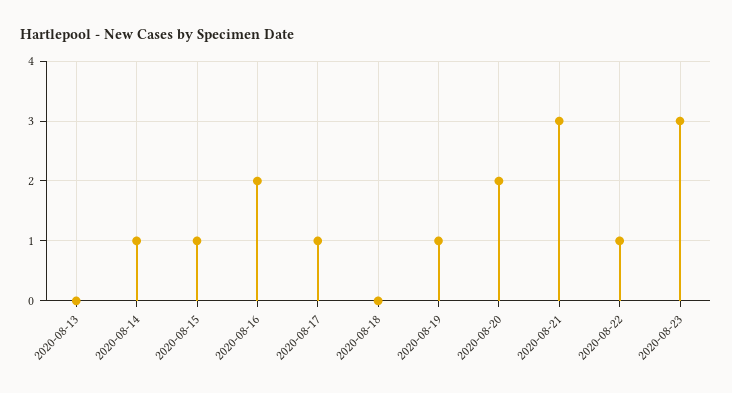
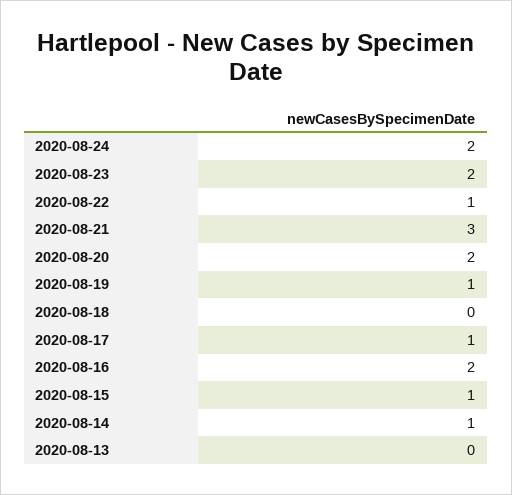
2020-08-23: 3 -> 2
2020-08-24: none -> 2

